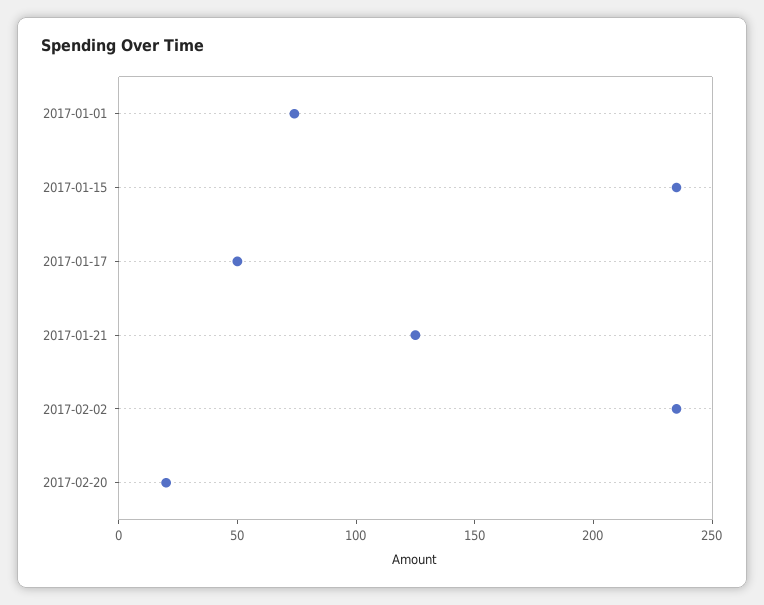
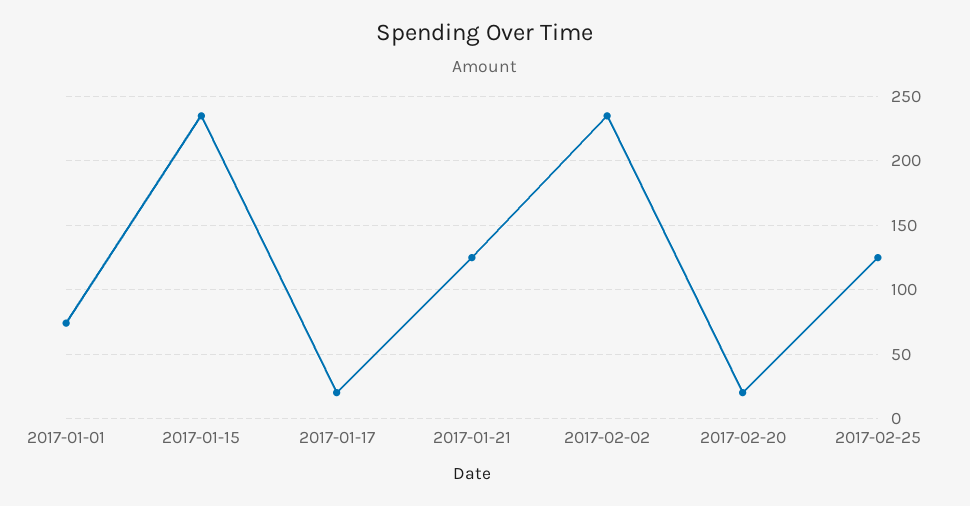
2017-01-17: 50 -> 20
2017-02-25: none -> 125

